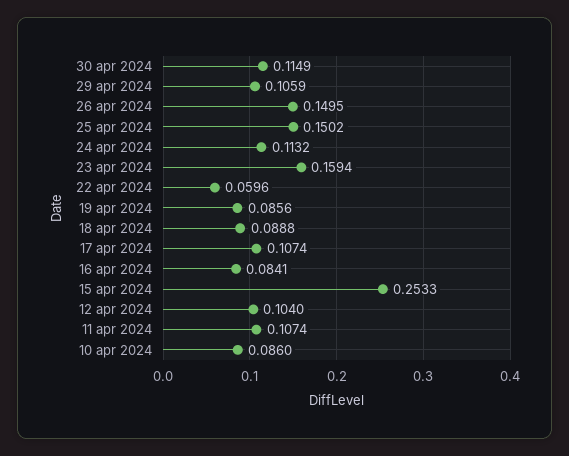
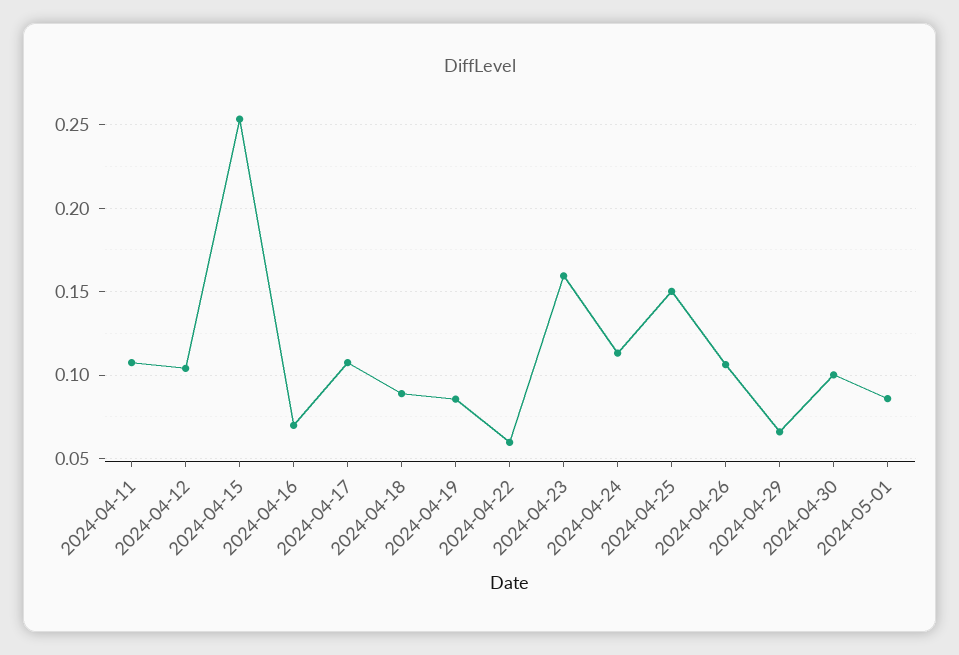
30 apr 2024: 0.1149 -> 0.1
29 apr 2024: 0.1059 -> 0.065
26 apr 2024: 0.1495 -> 0.105
16 apr 2024: 0.0841 -> 0.07
10 apr 2024: 0.086 -> none
2024-05-01: none -> 0.085

